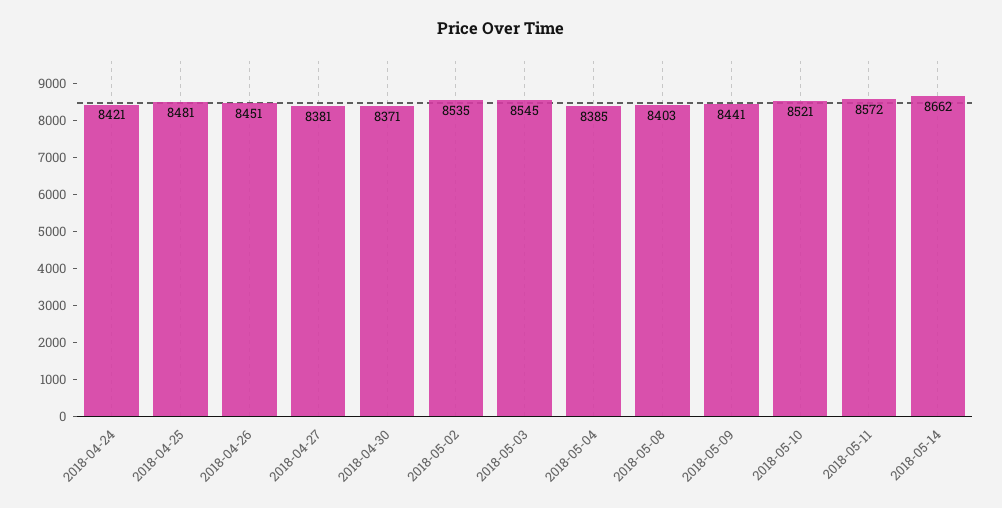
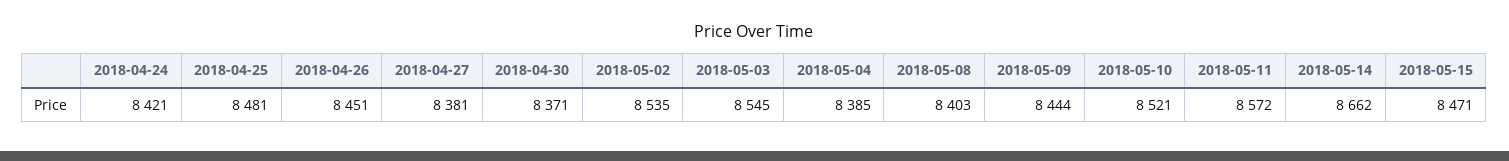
2018-05-09: 8441 -> 8444
2018-05-15: none -> 8471

